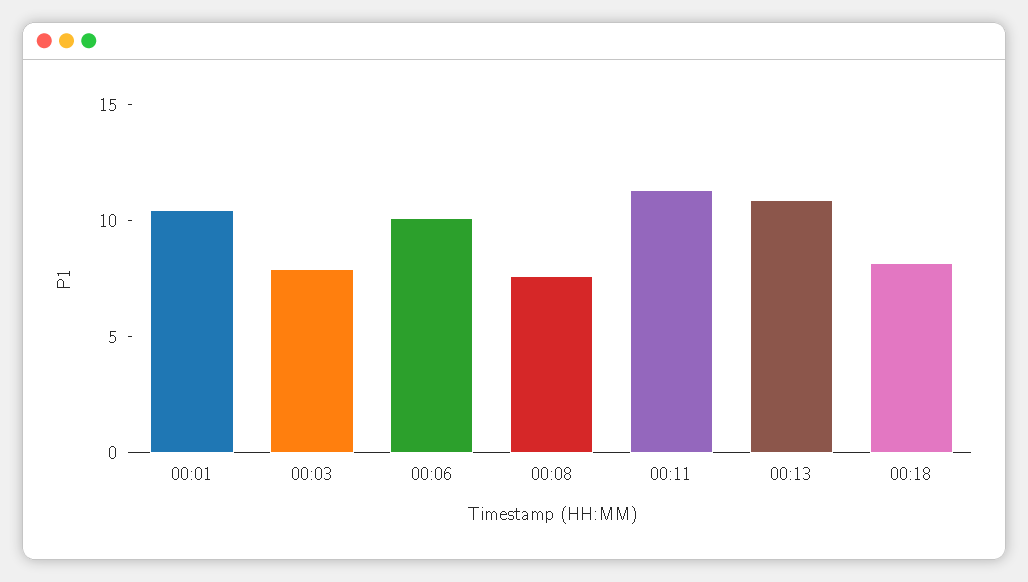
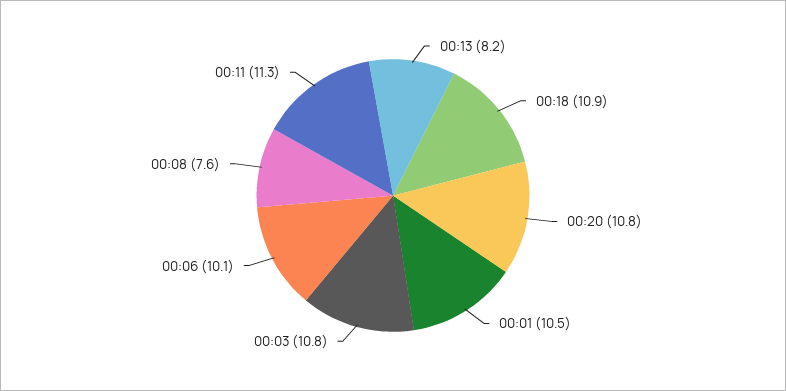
00:03: 8 -> 10.8
00:13: 11 -> 8.2
00:18: 8 -> 10.9
00:20: none -> 10.8

